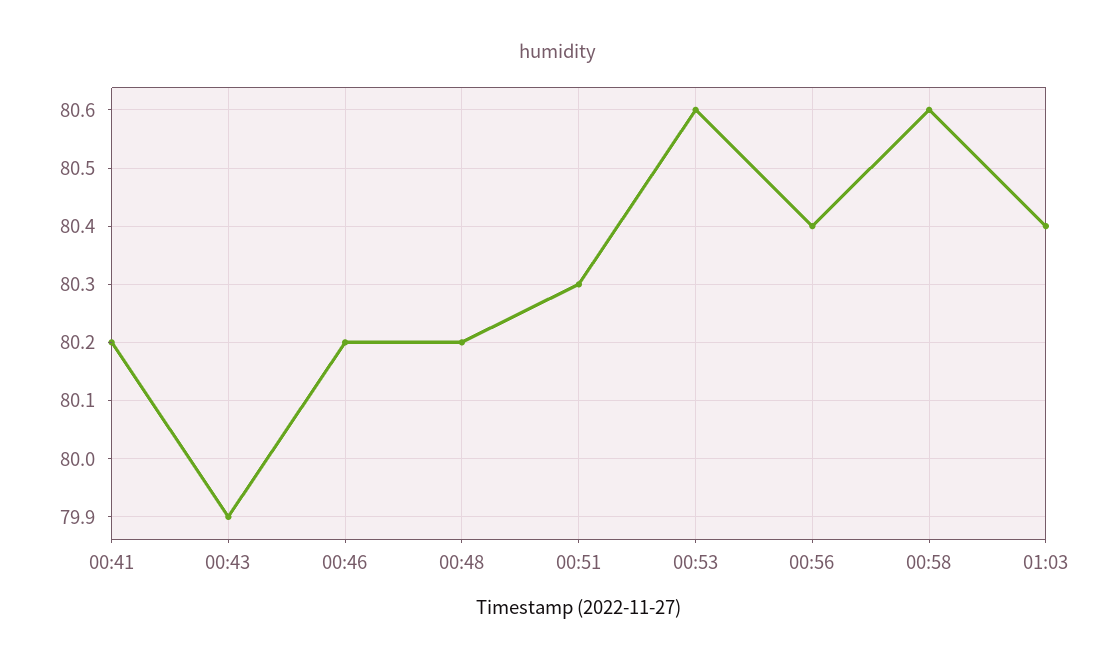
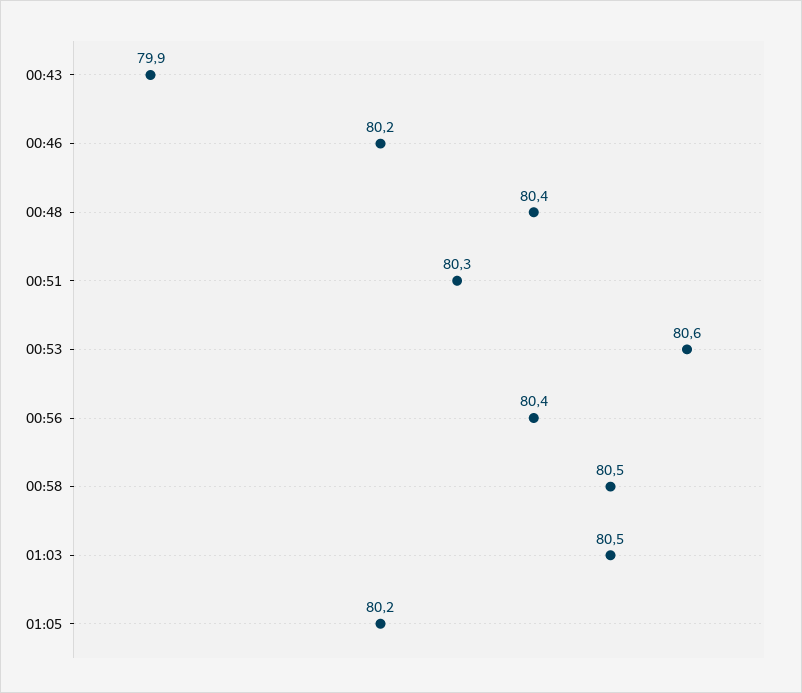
00:41: 80.2 -> none
00:48: 80.2 -> 80.4
00:58: 80.6 -> 80.5
01:03: 80.4 -> 80.5
01:05: none -> 80.2

